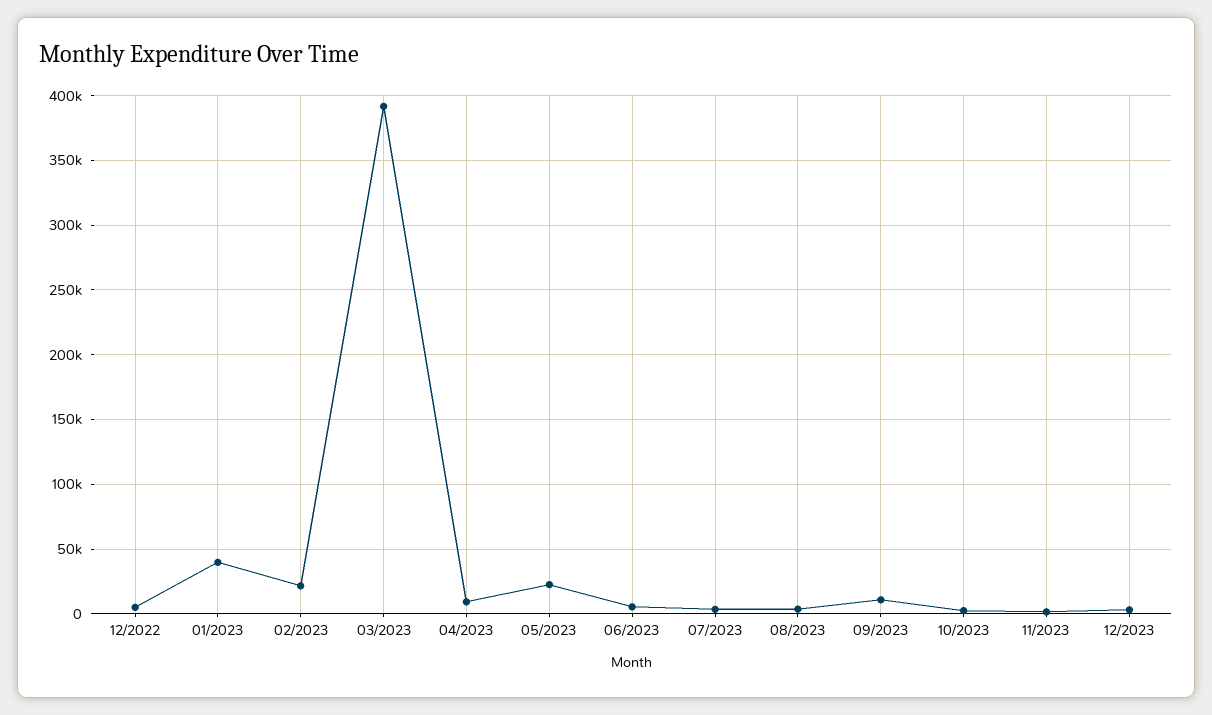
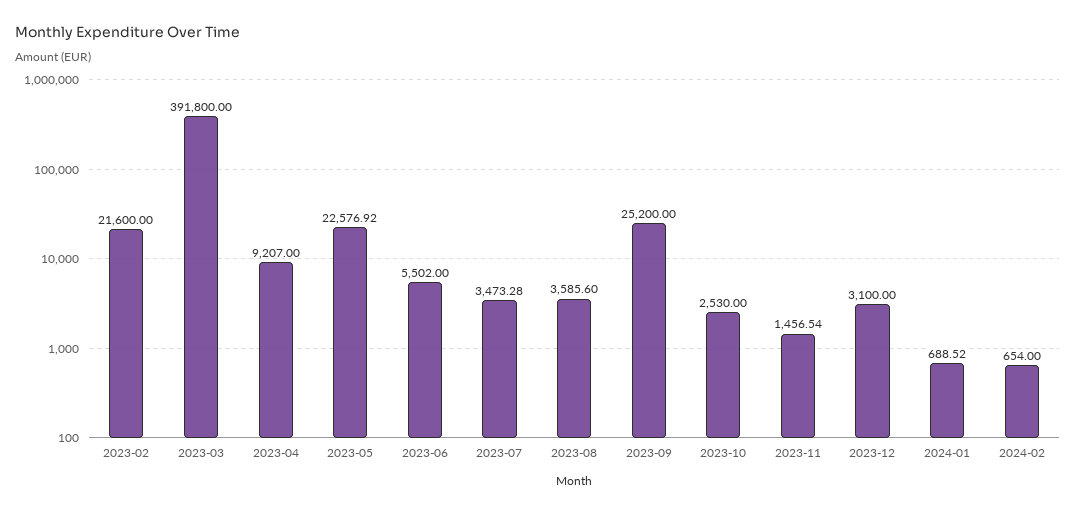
12/2022: 5000 -> none
01/2023: 40000 -> none
09/2023: 10000 -> 25200
2024-01: none -> 688.52
2024-02: none -> 654

